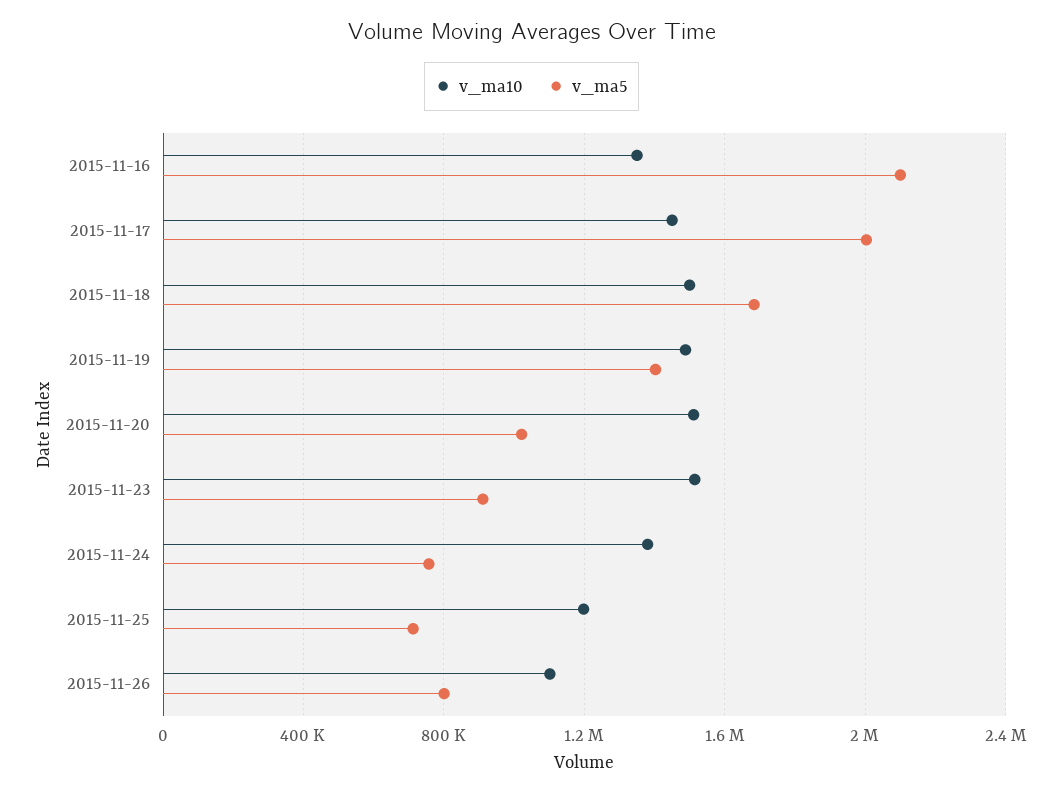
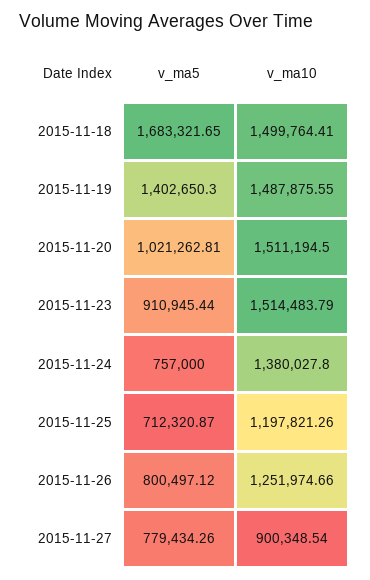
v_ma10, 2015-11-16: 1350000 -> none
v_ma5, 2015-11-16: 2100000 -> none
v_ma10, 2015-11-17: 1450000 -> none
v_ma5, 2015-11-17: 2000000 -> none
v_ma10, 2015-11-26: 1100000 -> 1251974.66
v_ma5, 2015-11-27: none -> 779434.26
v_ma10, 2015-11-27: none -> 900348.54

